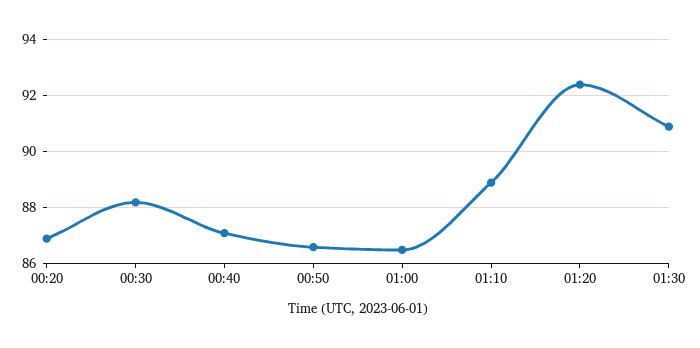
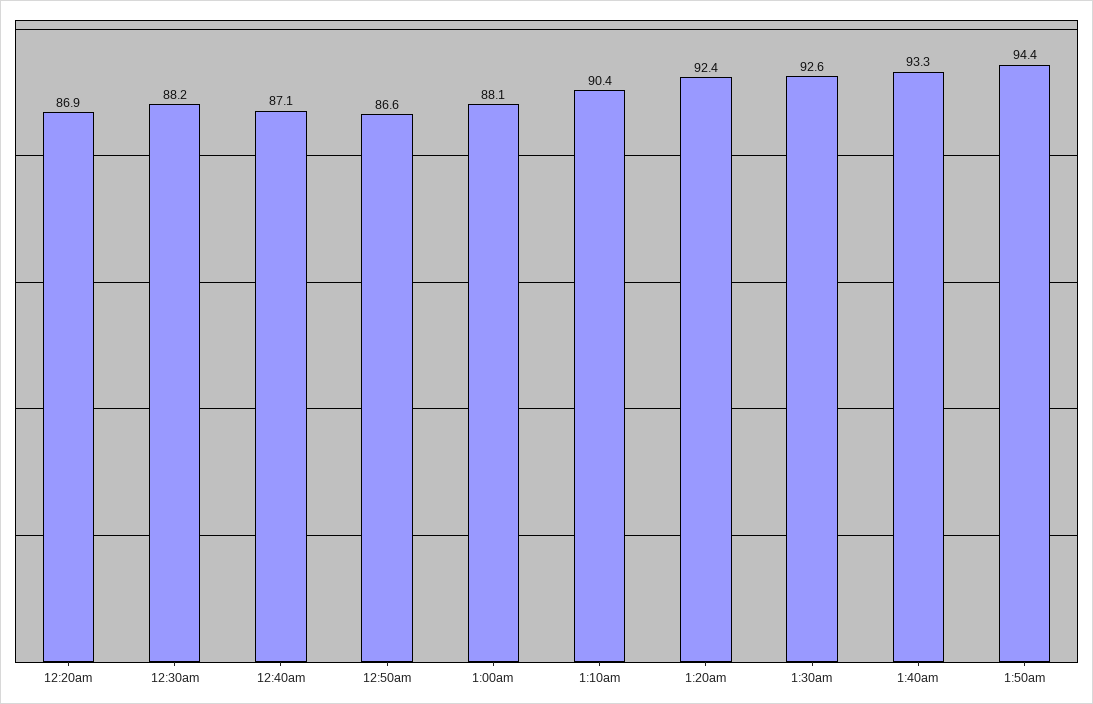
01:00: 86.5 -> 88.1
01:10: 89 -> 90.4
01:30: 91 -> 92.6
1:40am: none -> 93.3
1:50am: none -> 94.4

